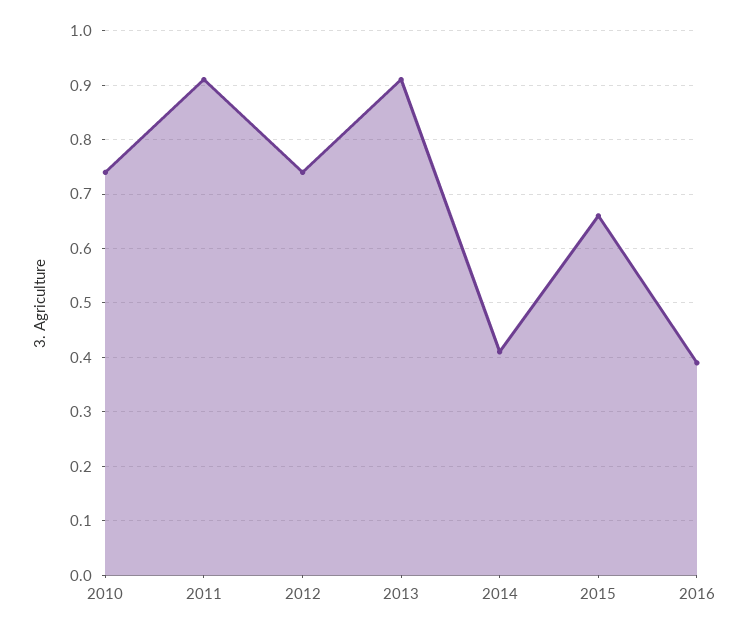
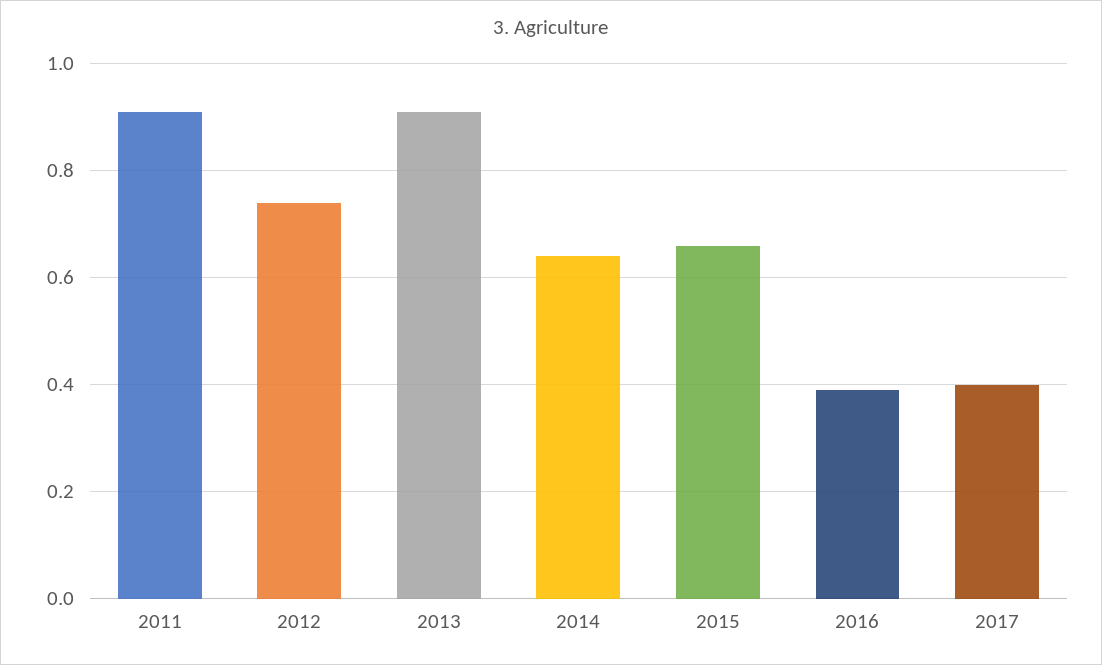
2010: 0.75 -> none
2014: 0.4 -> 0.65
2017: none -> 0.4

